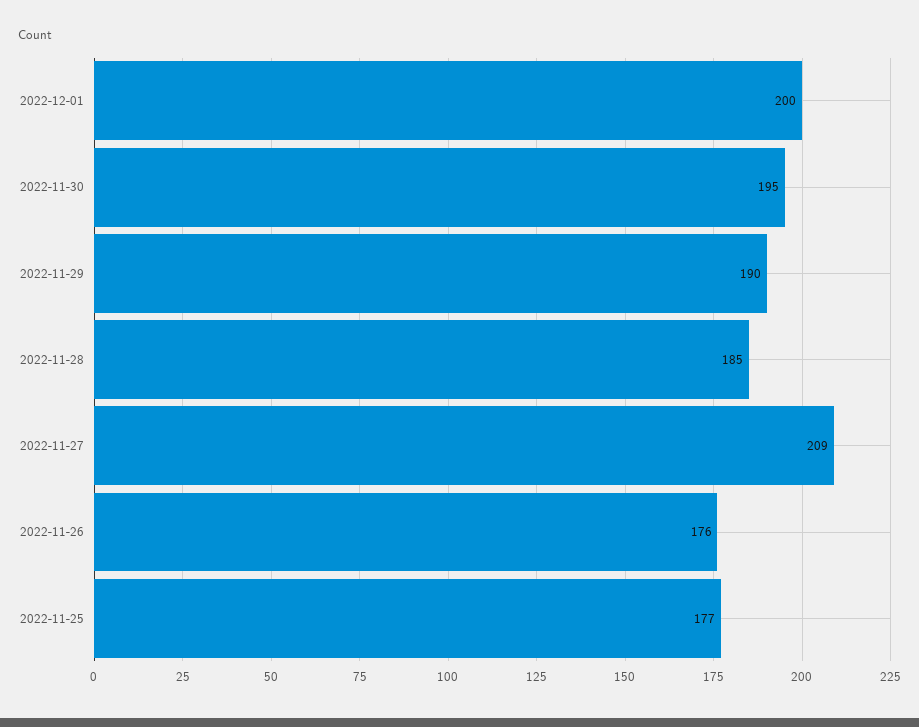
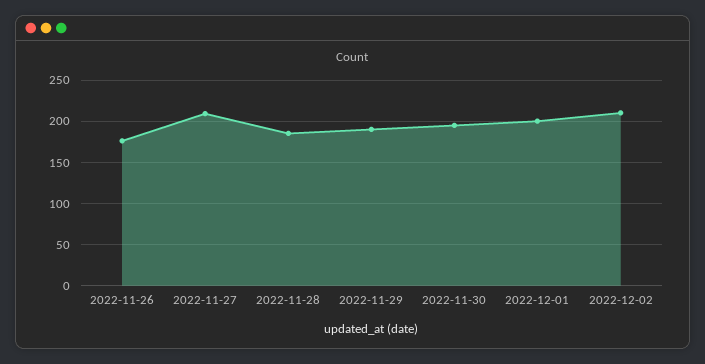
2022-11-25: 177 -> none
2022-12-02: none -> 210

